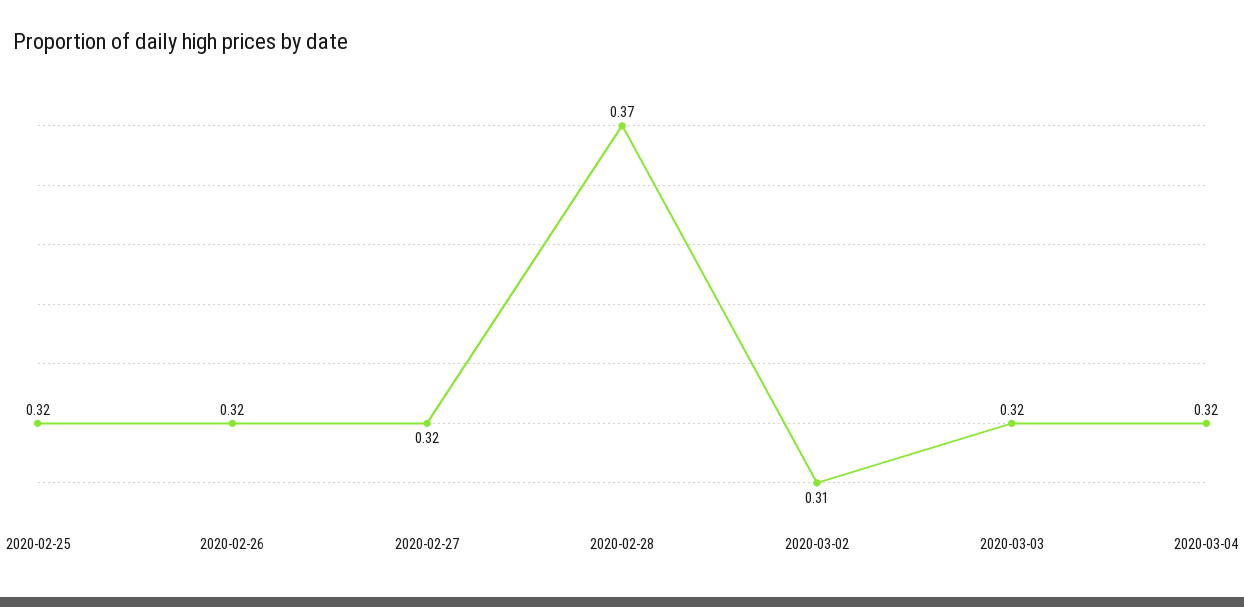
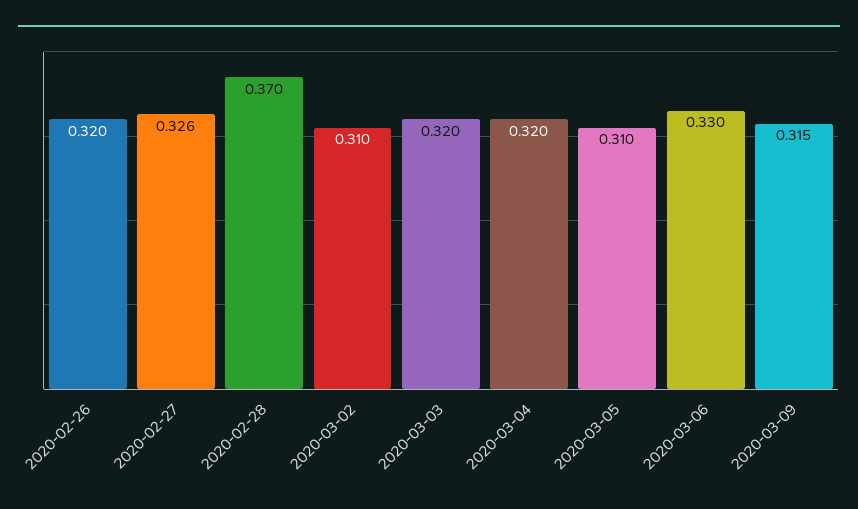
2020-02-25: 0.32 -> none
2020-02-27: 0.32 -> 0.326
2020-03-05: none -> 0.31
2020-03-06: none -> 0.33
2020-03-09: none -> 0.315

